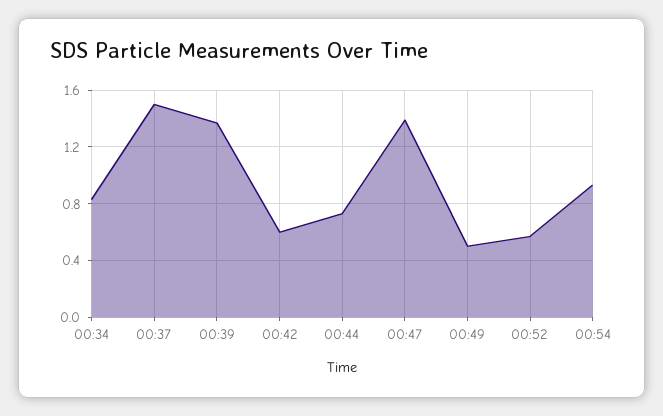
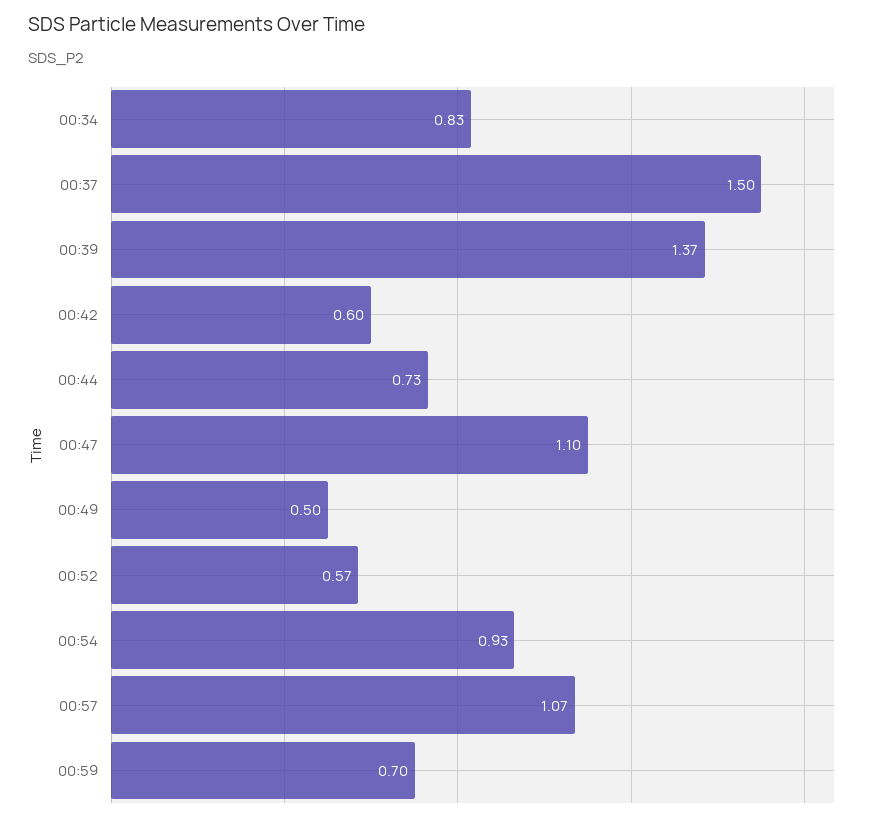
00:47: 1.4 -> 1.1
00:57: none -> 1.07
00:59: none -> 0.7

